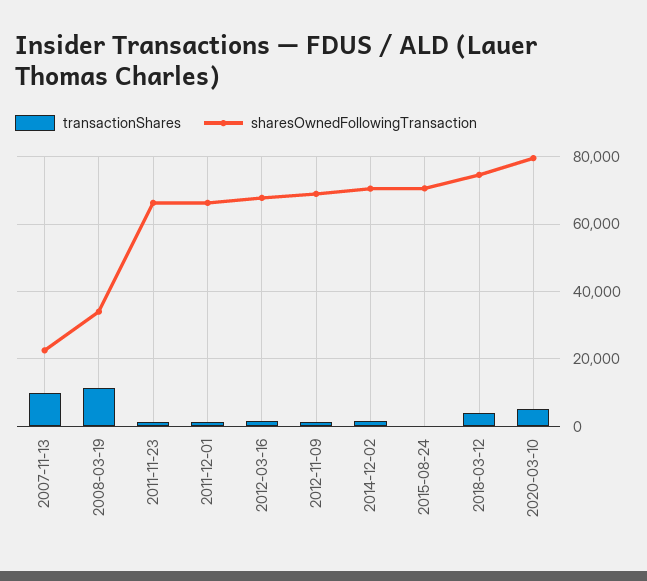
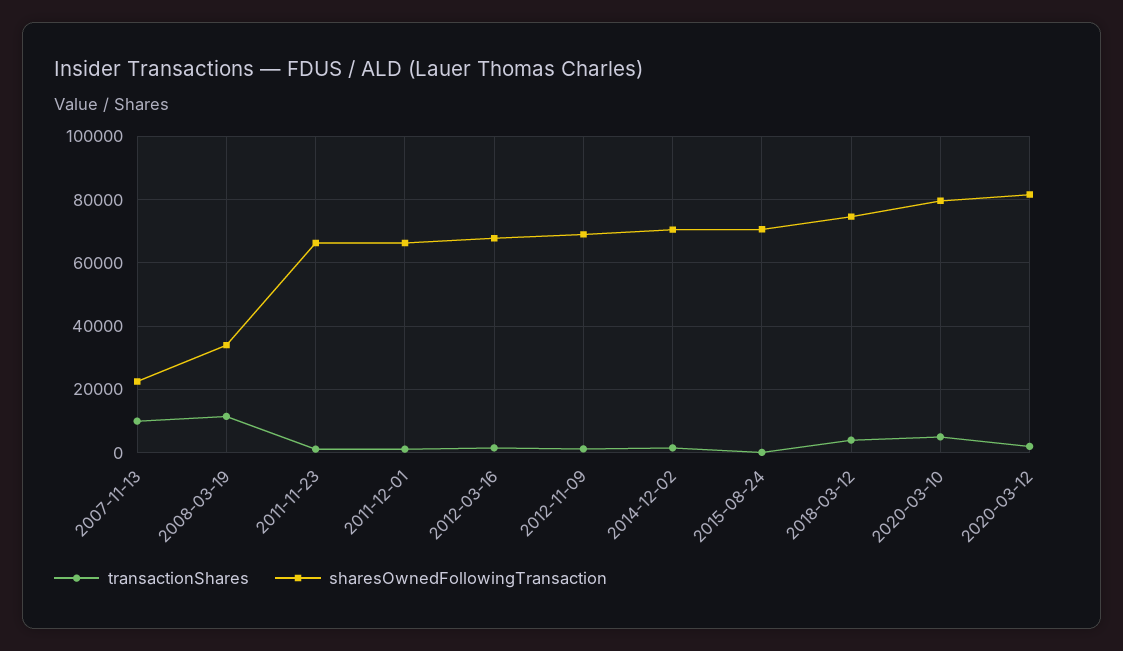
transactionShares, 2020-03-12: none -> 2000
sharesOwnedFollowingTransaction, 2020-03-12: none -> 82000

